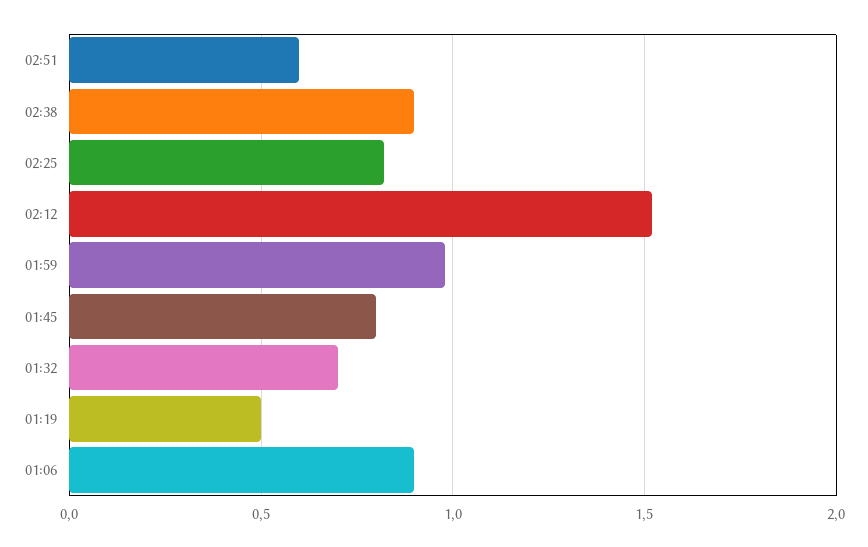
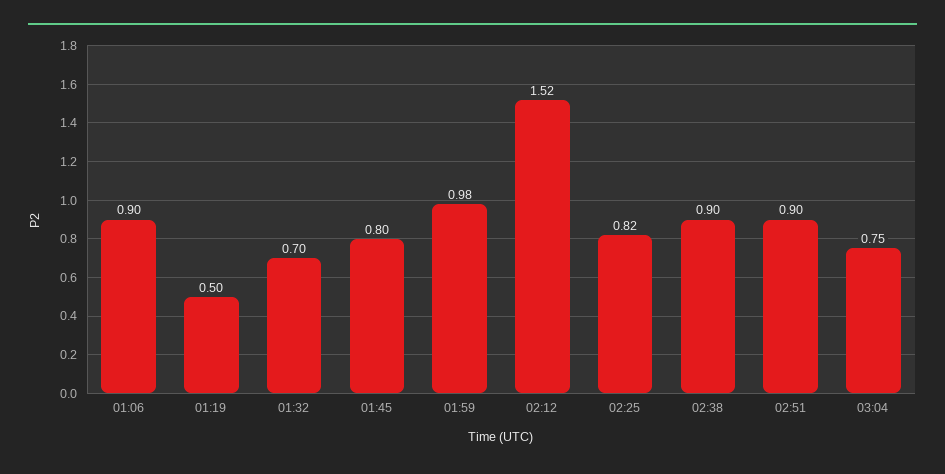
02:51: 0.6 -> 0.9
03:04: none -> 0.75

